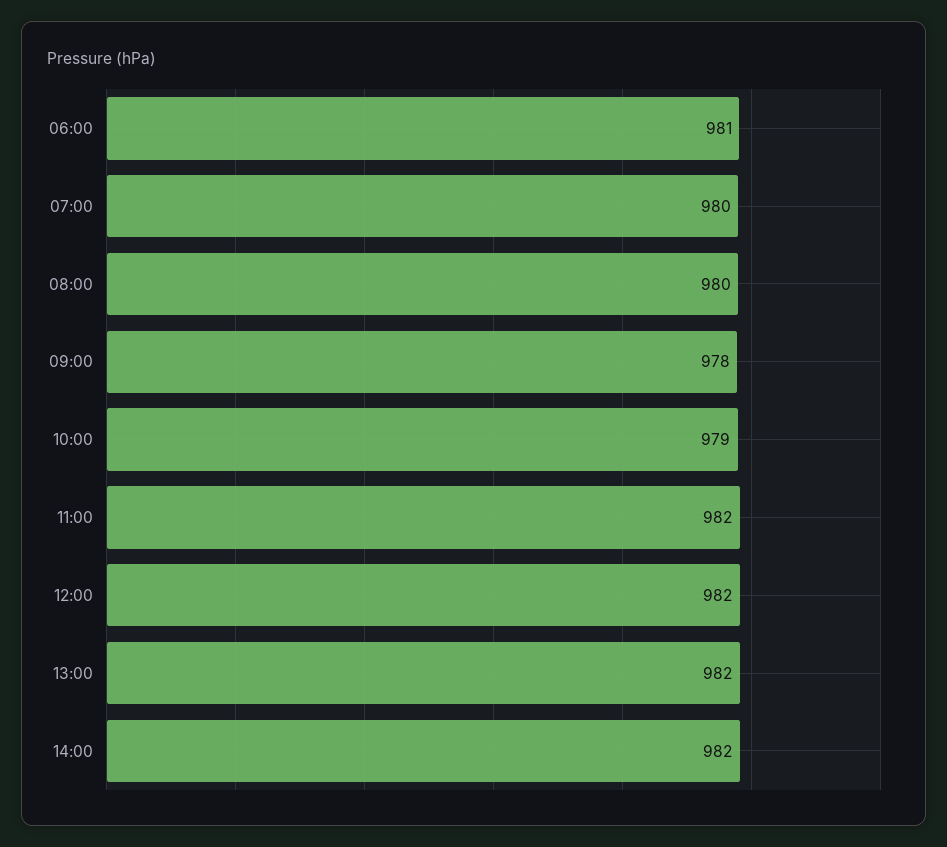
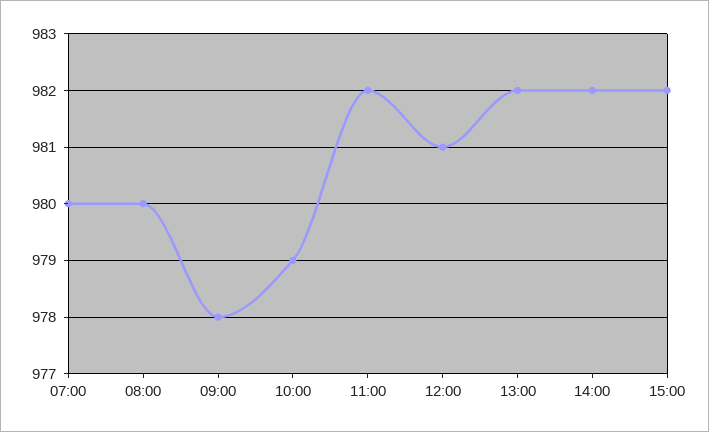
06:00: 981 -> none
12:00: 982 -> 981
15:00: none -> 982

